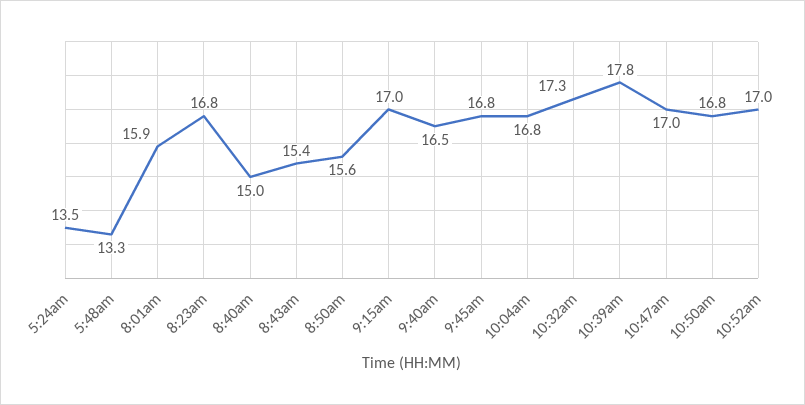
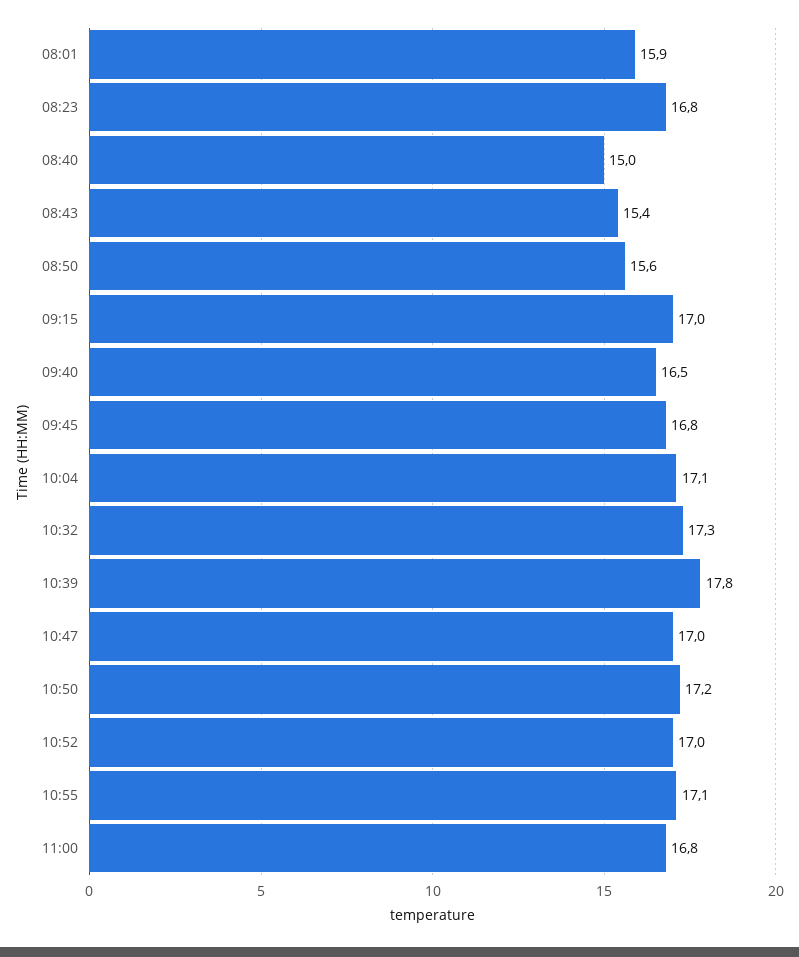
5:24am: 13.5 -> none
5:48am: 13.3 -> none
10:04am: 16.8 -> 17.1
10:50am: 16.8 -> 17.2
10:55: none -> 17.1
11:00: none -> 16.8

